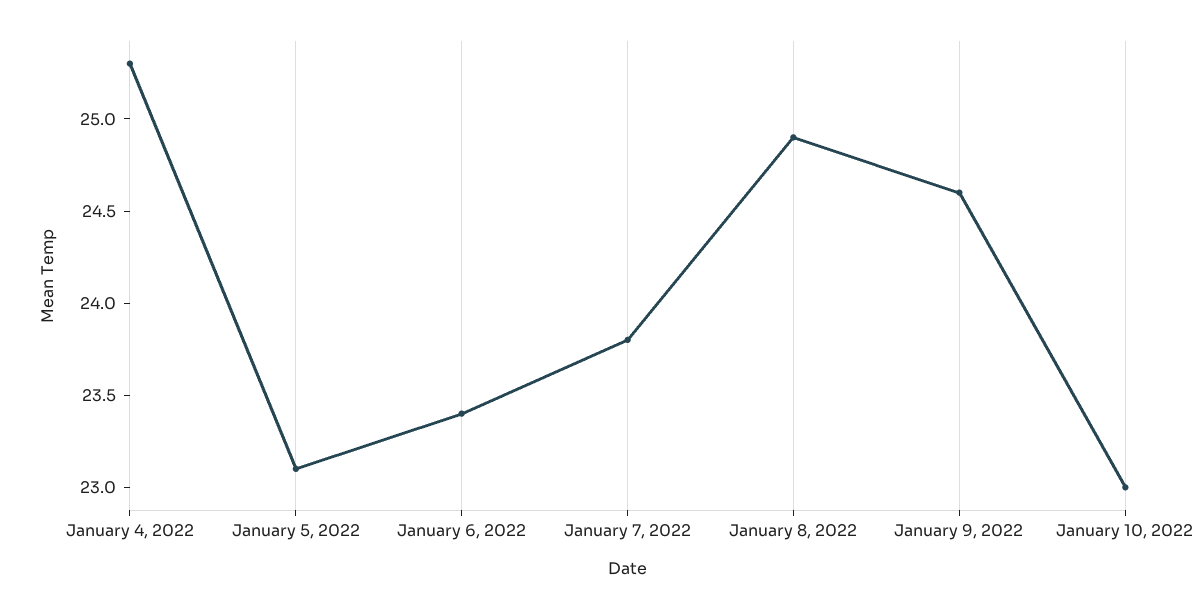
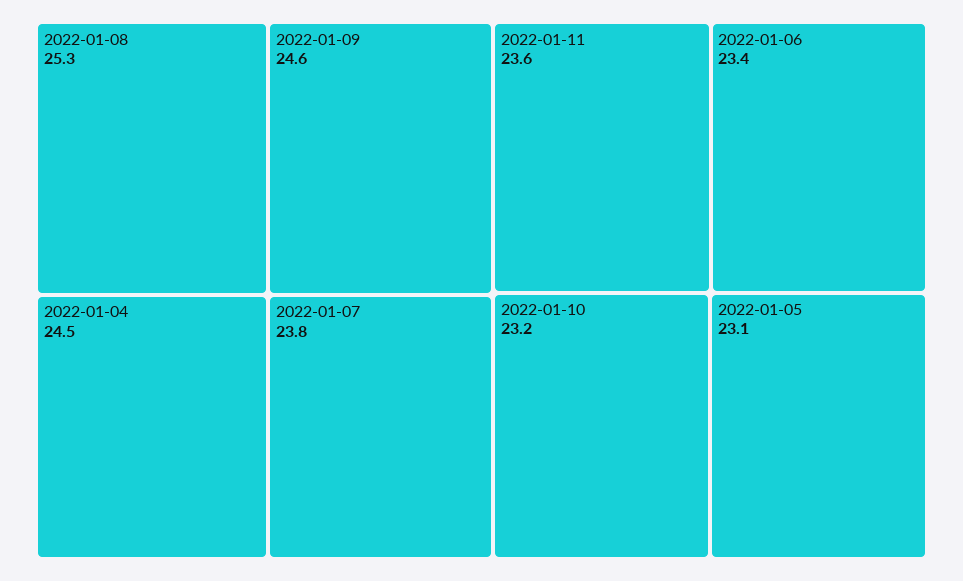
January 4, 2022: 25.3 -> 24.5
January 8, 2022: 24.9 -> 25.3
January 10, 2022: 23 -> 23.2
2022-01-11: none -> 23.6

